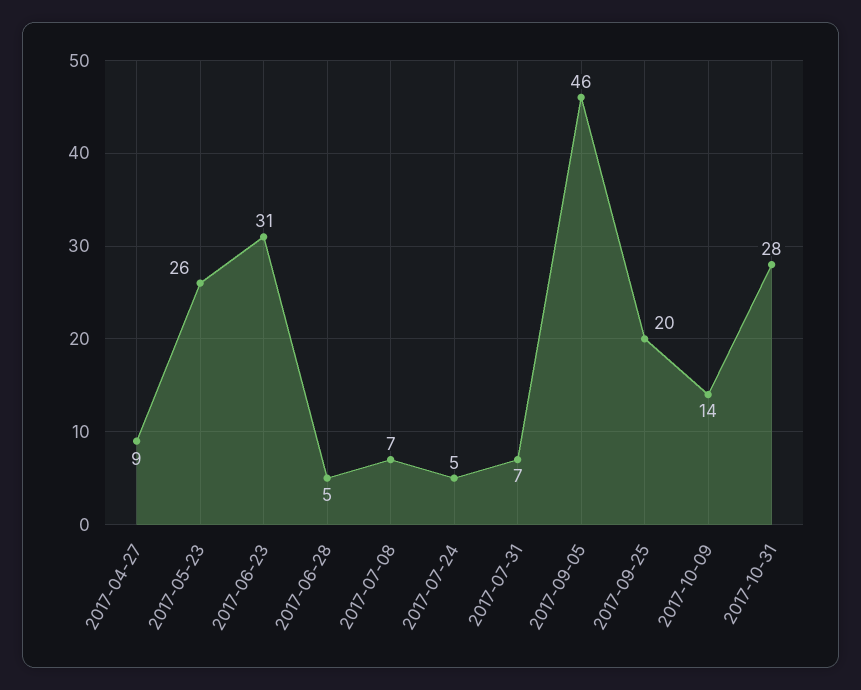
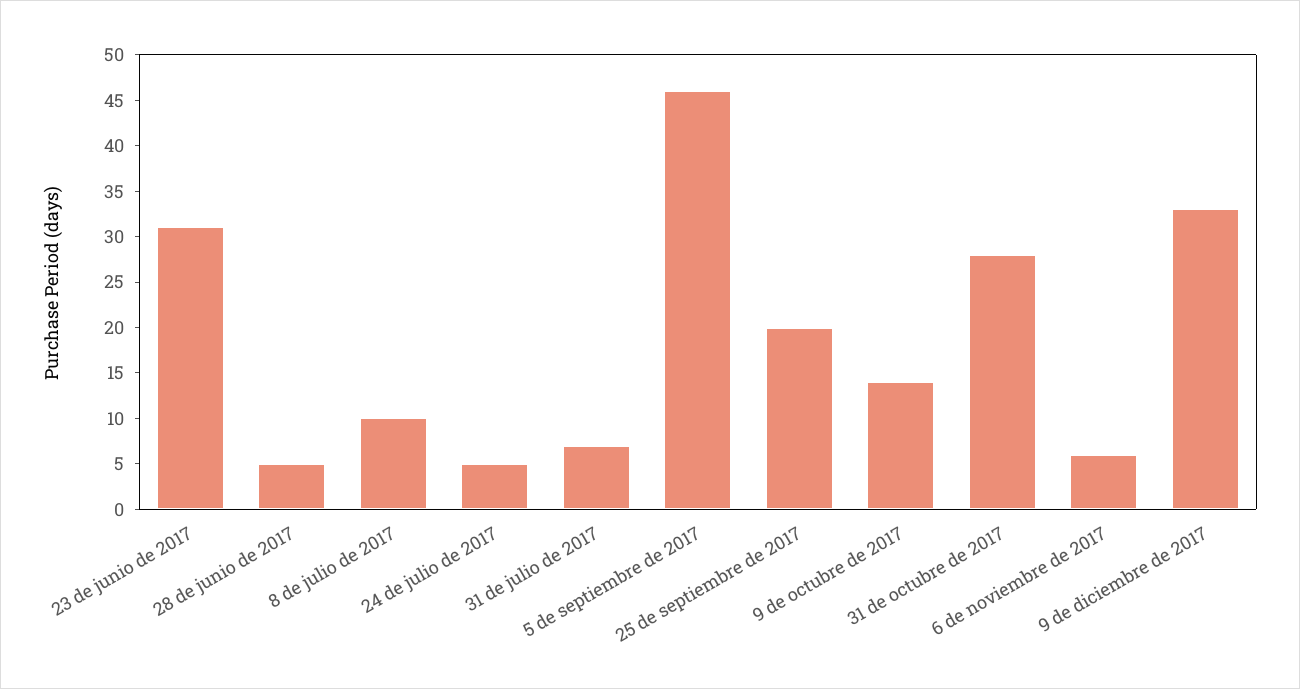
2017-04-27: 9 -> none
2017-05-23: 26 -> none
2017-07-08: 7 -> 10
6 de noviembre de 2017: none -> 6
9 de diciembre de 2017: none -> 33

